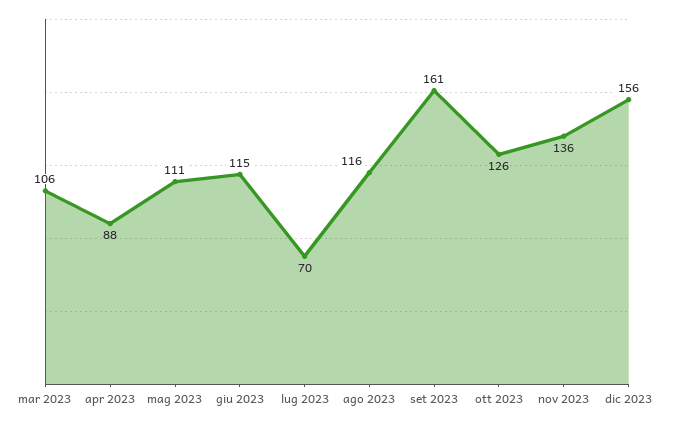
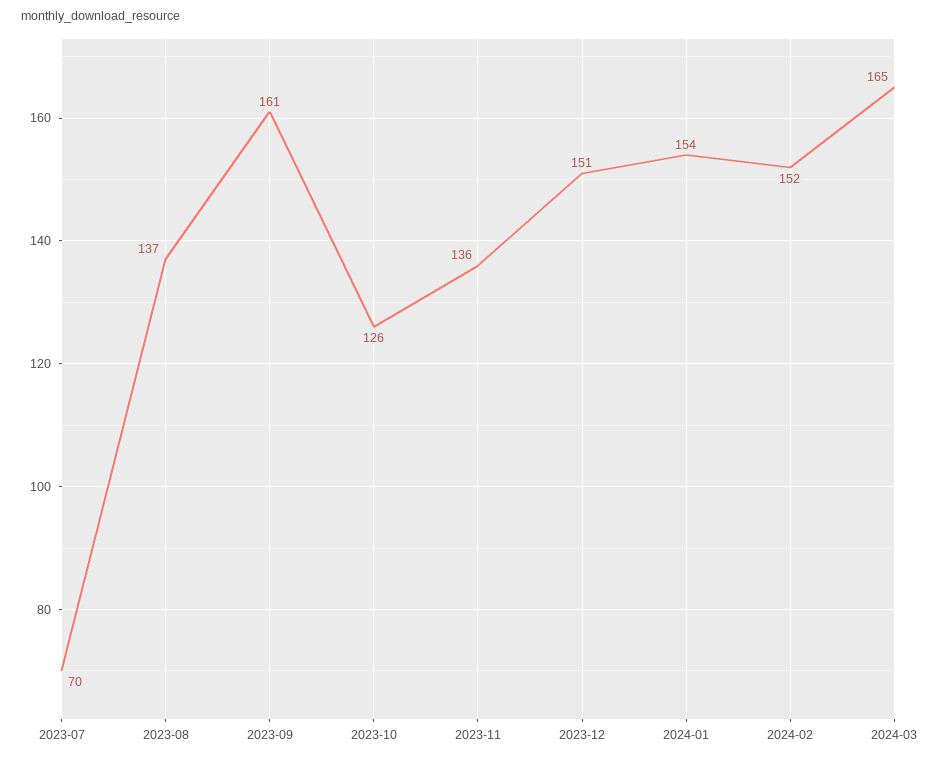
mar 2023: 106 -> none
apr 2023: 88 -> none
mag 2023: 111 -> none
giu 2023: 115 -> none
ago 2023: 116 -> 137
dic 2023: 156 -> 151
2024-01: none -> 154
2024-02: none -> 152
2024-03: none -> 165

